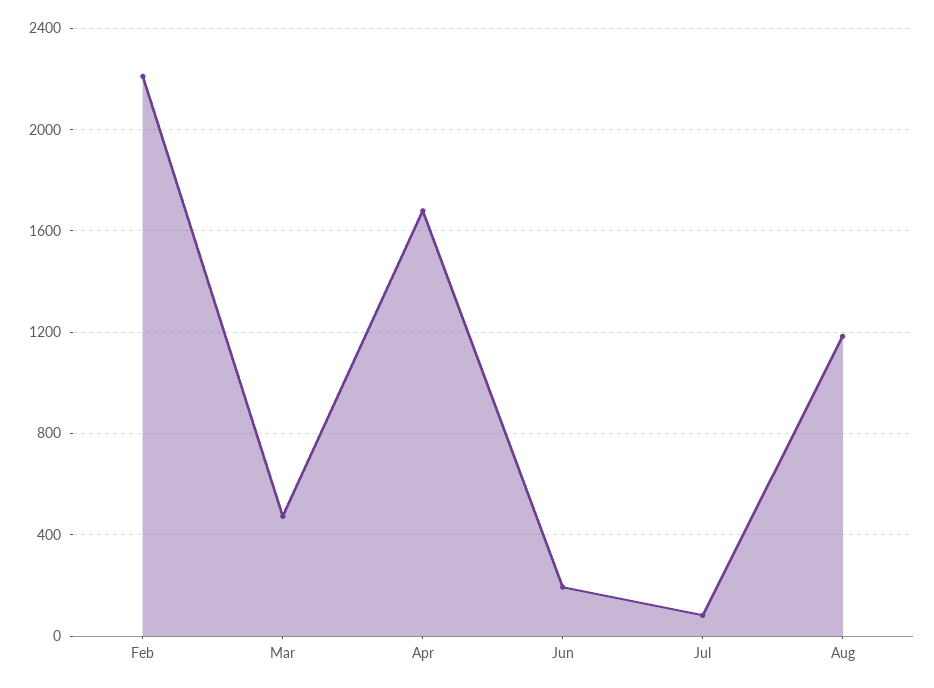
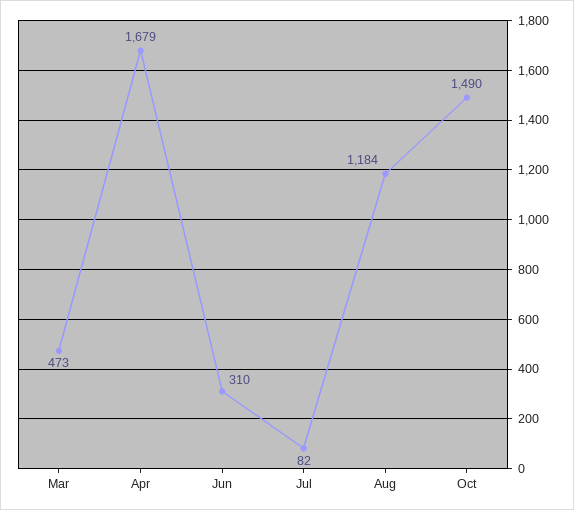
Feb: 2200 -> none
Jun: 200 -> 310
Oct: none -> 1490

